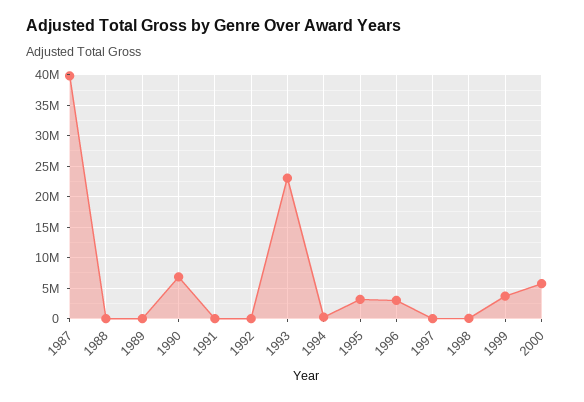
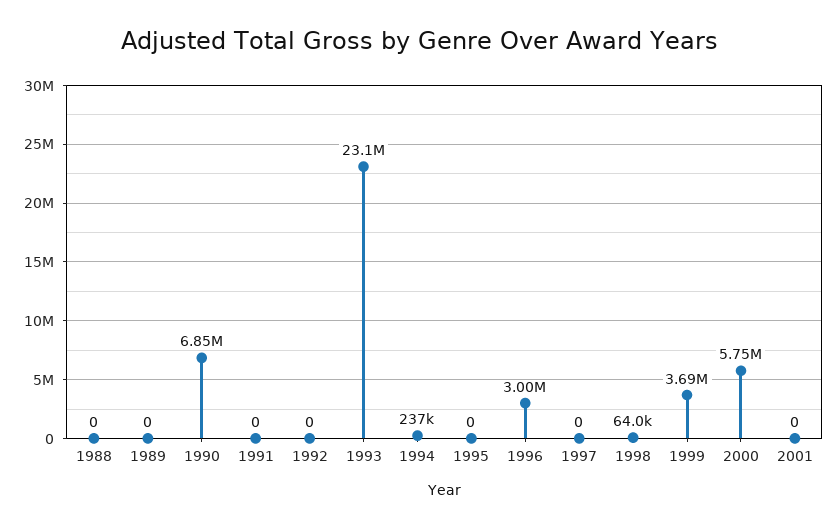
1987: 40000000 -> none
1995: 3000000 -> 0
2001: none -> 0

